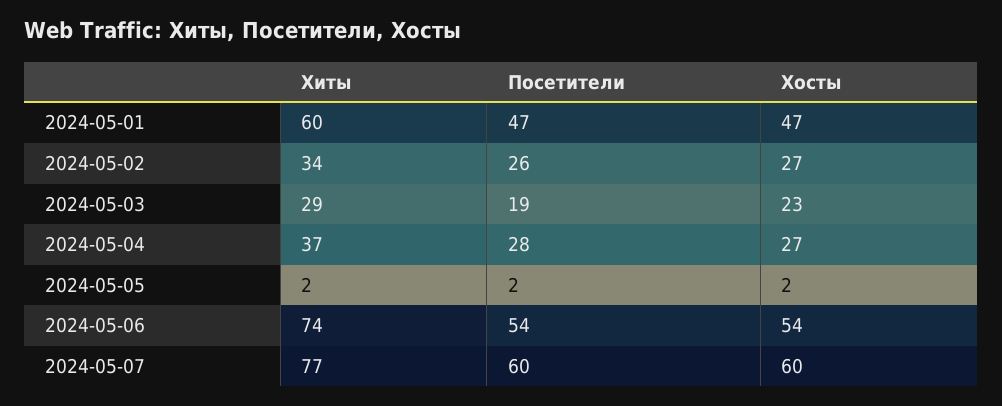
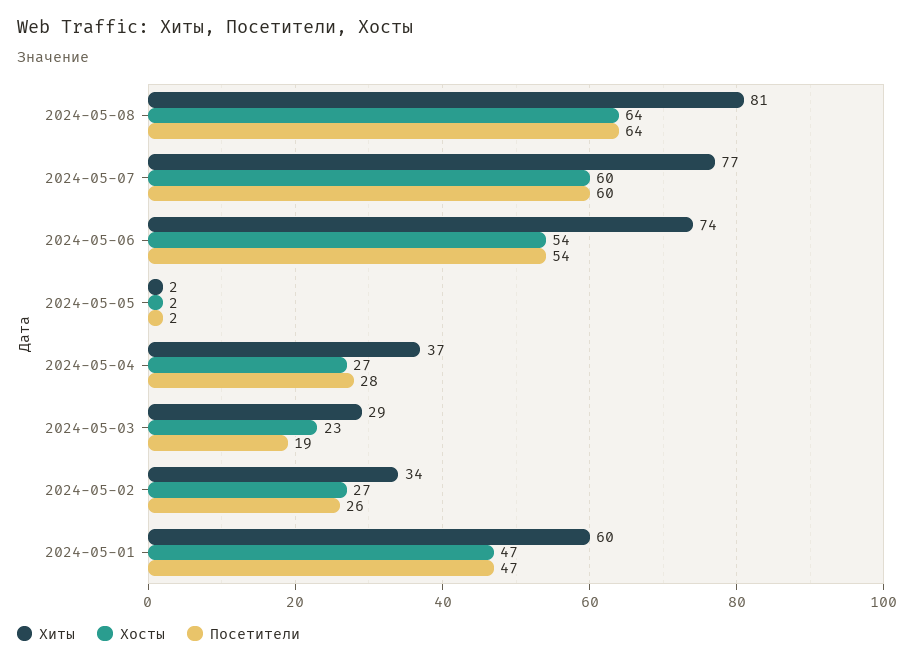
Хиты, 2024-05-08: none -> 81
Хосты, 2024-05-08: none -> 64
Посетители, 2024-05-08: none -> 64

